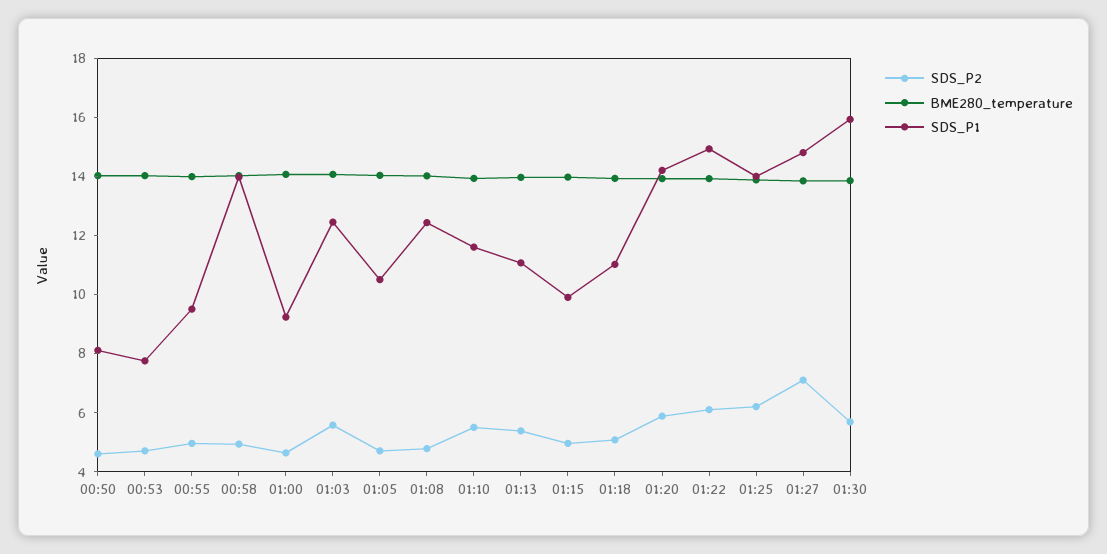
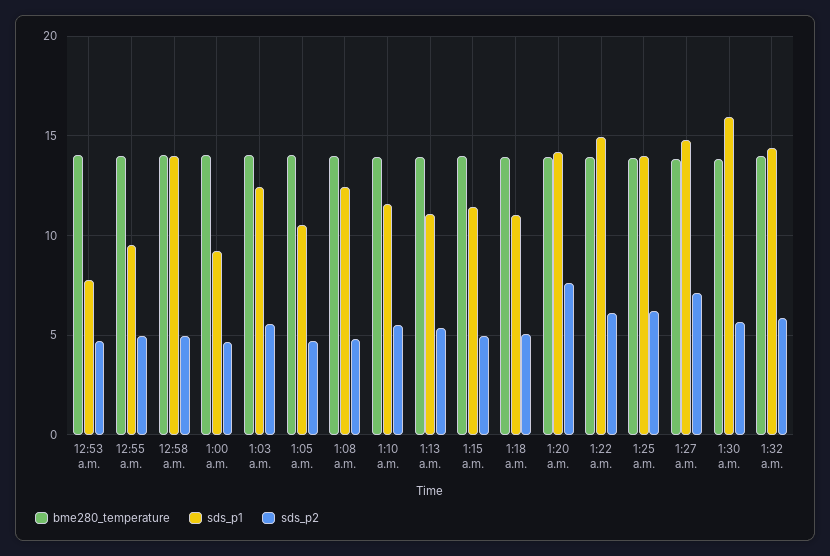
SDS_P2, 00:50: 4.5 -> none
BME280_temperature, 00:50: 14 -> none
SDS_P1, 00:50: 8 -> none
SDS_P1, 01:15: 10 -> 11.5
SDS_P2, 01:20: 6 -> 7.5
BME280_temperature, 1:32 a.m.: none -> 14
SDS_P1, 1:32 a.m.: none -> 14.5
SDS_P2, 1:32 a.m.: none -> 6

